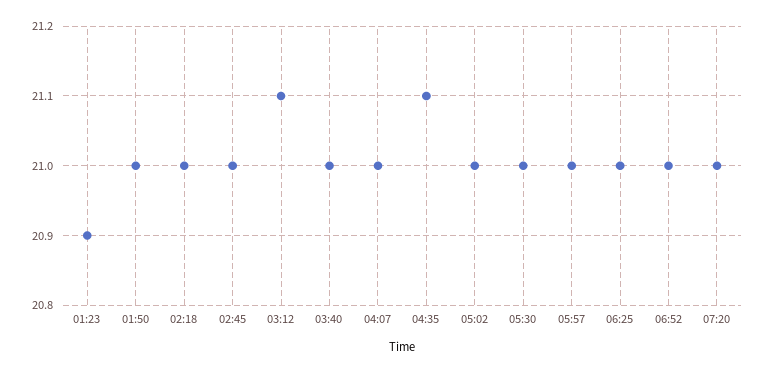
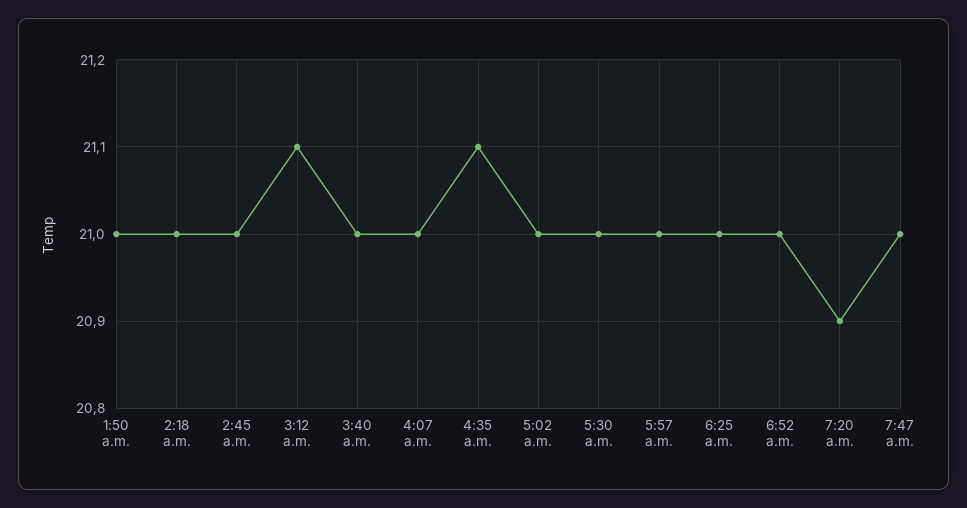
01:23: 20.9 -> none
07:20: 21 -> 20.9
7:47 a.m.: none -> 21

